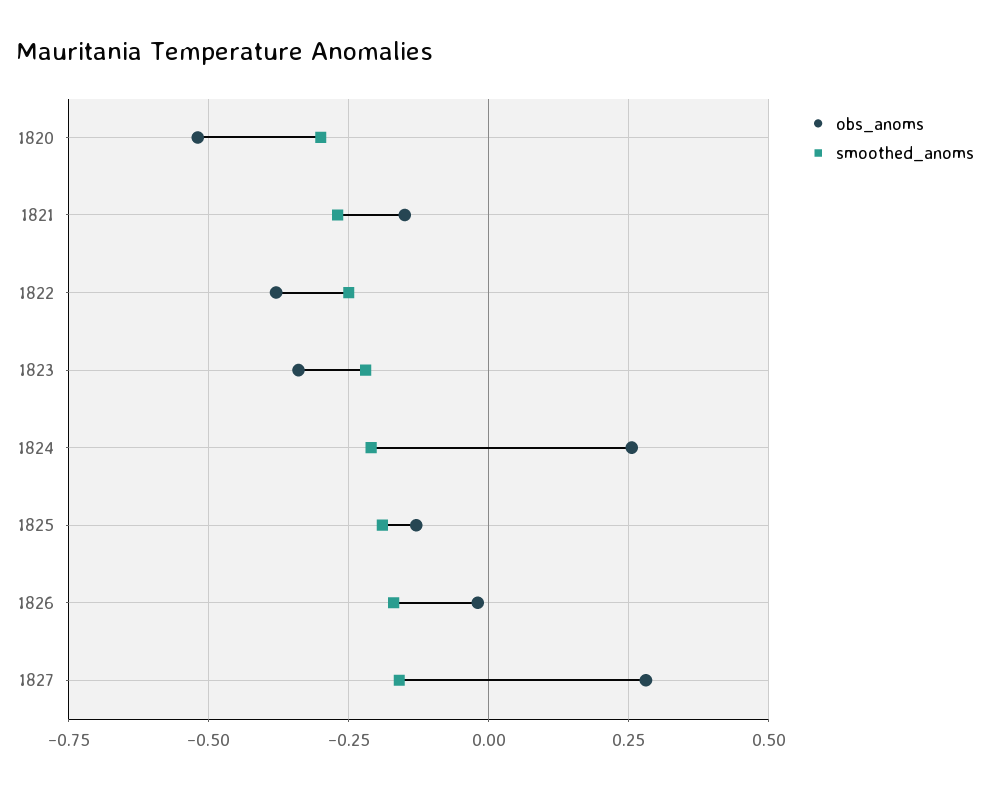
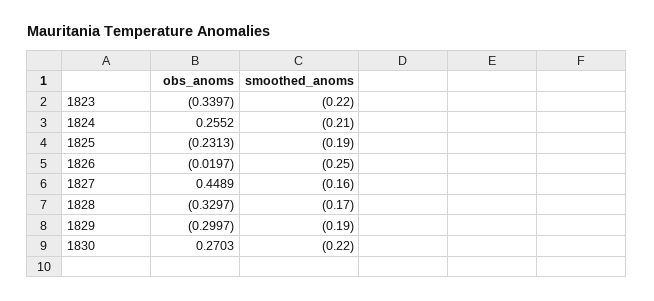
obs_anoms, 1820: -0.525 -> none
smoothed_anoms, 1820: -0.3 -> none
obs_anoms, 1821: -0.15 -> none
smoothed_anoms, 1821: -0.275 -> none
obs_anoms, 1822: -0.375 -> none
smoothed_anoms, 1822: -0.25 -> none
obs_anoms, 1825: -0.125 -> -0.2313
smoothed_anoms, 1826: -0.175 -> -0.25
obs_anoms, 1827: 0.275 -> 0.4489
obs_anoms, 1828: none -> -0.3297
smoothed_anoms, 1828: none -> -0.17
obs_anoms, 1829: none -> -0.2997
smoothed_anoms, 1829: none -> -0.19
obs_anoms, 1830: none -> 0.2703
smoothed_anoms, 1830: none -> -0.22

